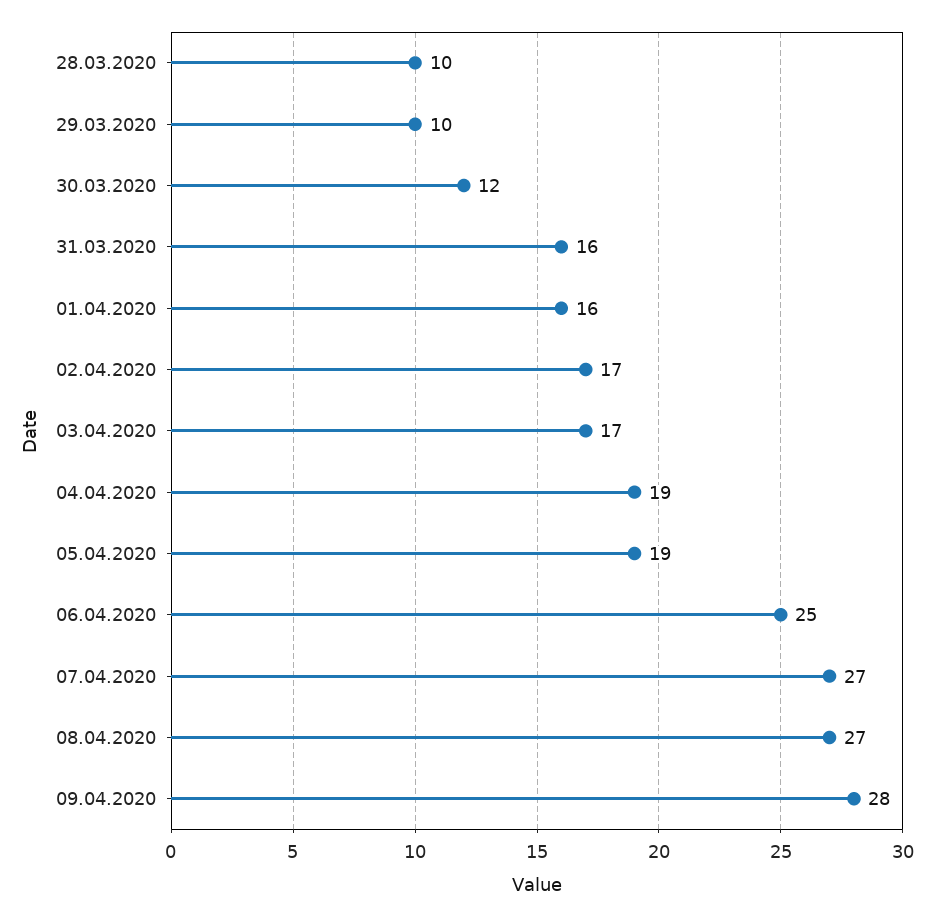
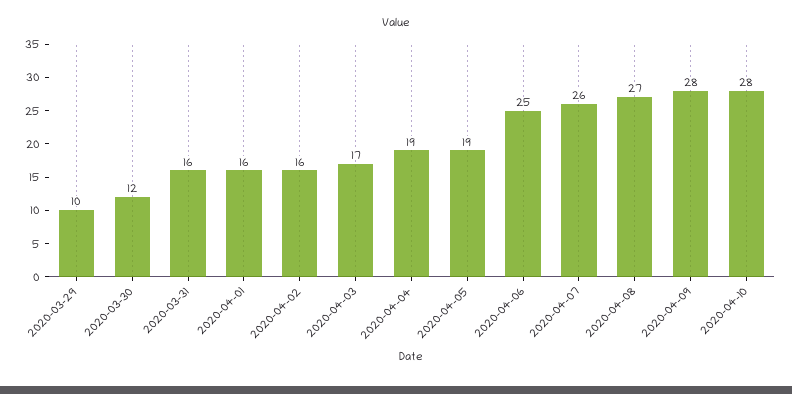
28.03.2020: 10 -> none
02.04.2020: 17 -> 16
07.04.2020: 27 -> 26
2020-04-10: none -> 28

